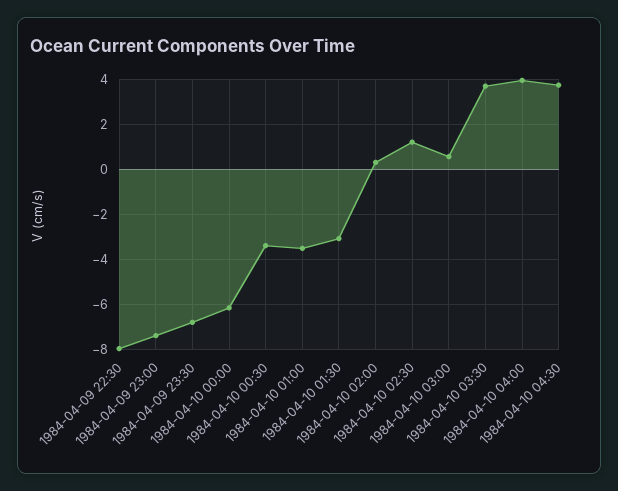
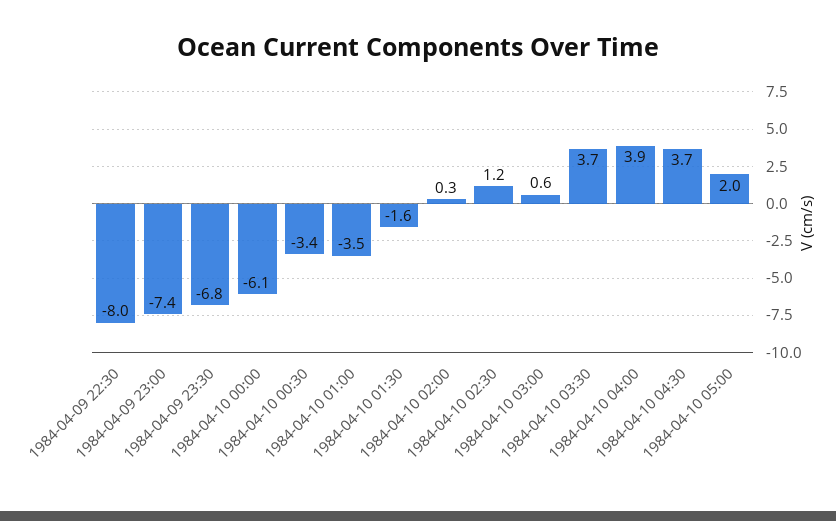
1984-04-10 01:30: -3 -> -1.6
1984-04-10 05:00: none -> 2

